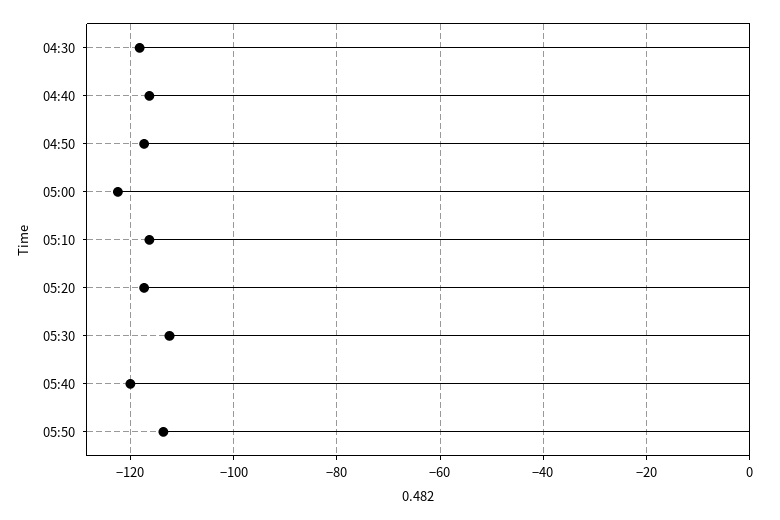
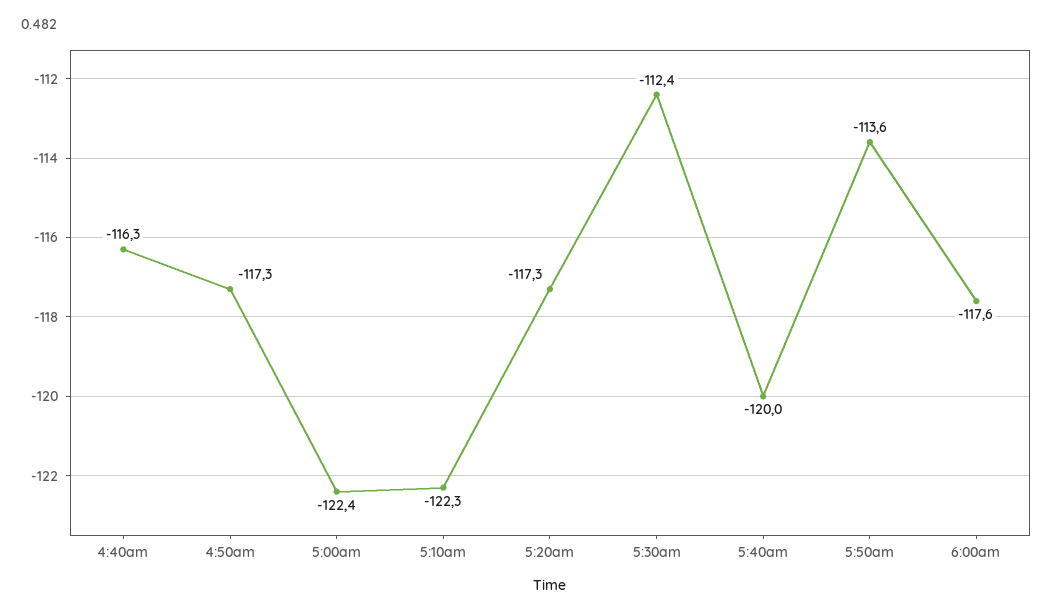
04:30: -118 -> none
05:10: -116 -> -122.3
6:00am: none -> -117.6

